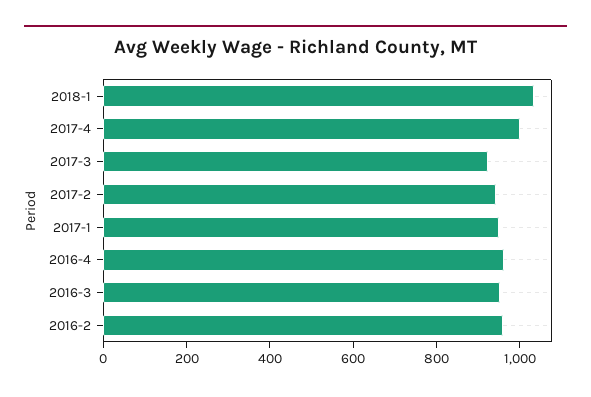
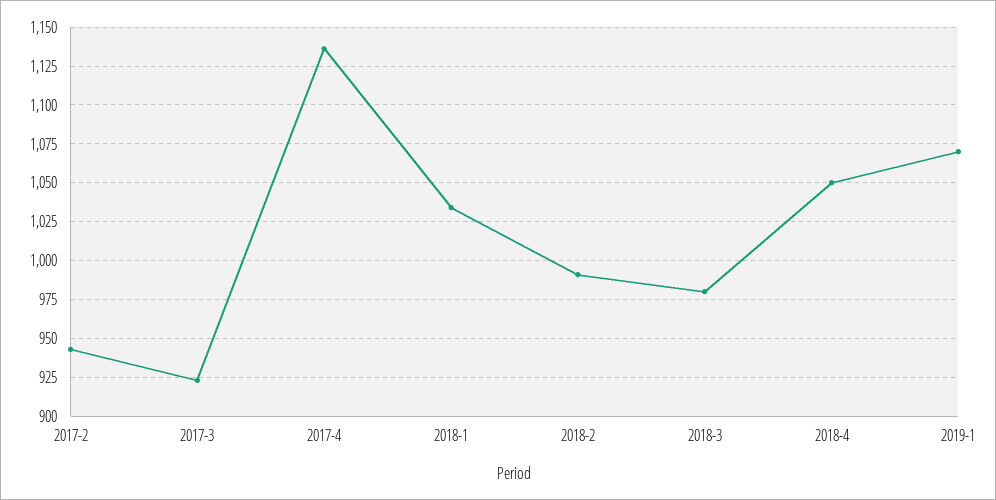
2017-4: 1000 -> 1135
2017-1: 950 -> none
2016-4: 950 -> none
2016-3: 950 -> none
2016-2: 950 -> none
2018-2: none -> 990
2018-3: none -> 980
2018-4: none -> 1050
2019-1: none -> 1070

